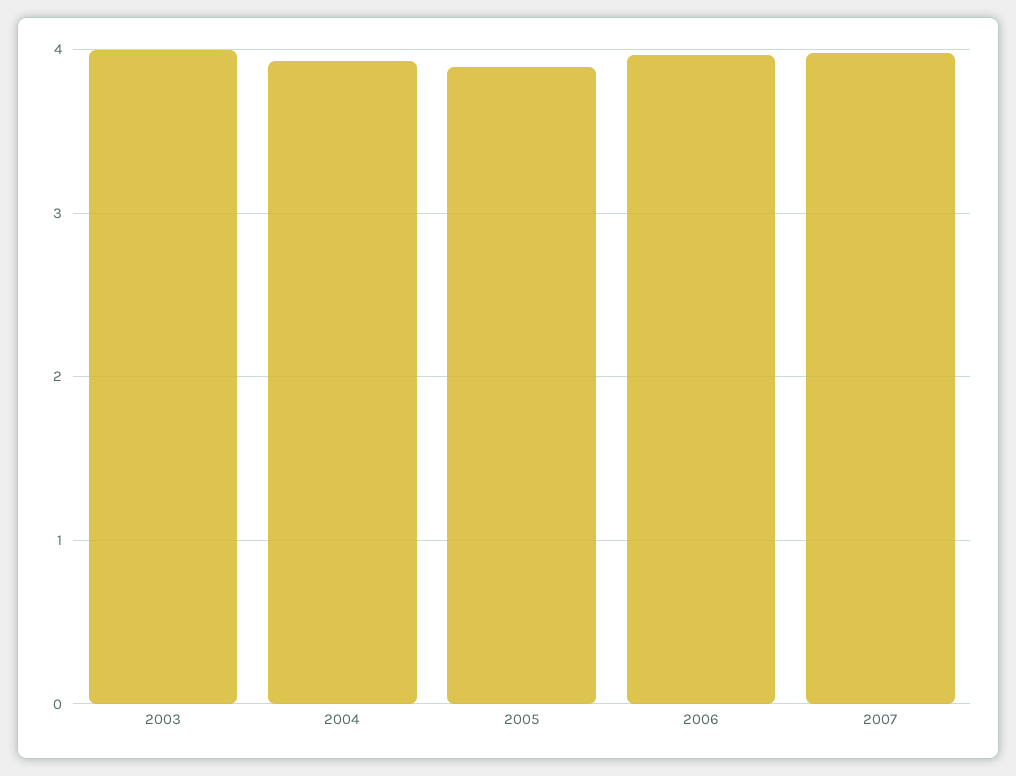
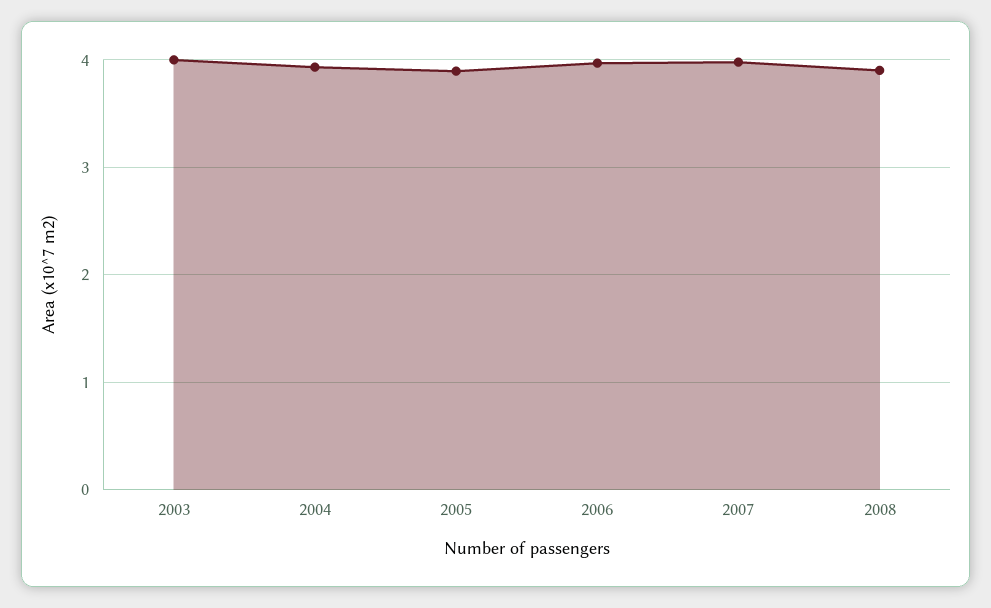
2008: none -> 3.9

